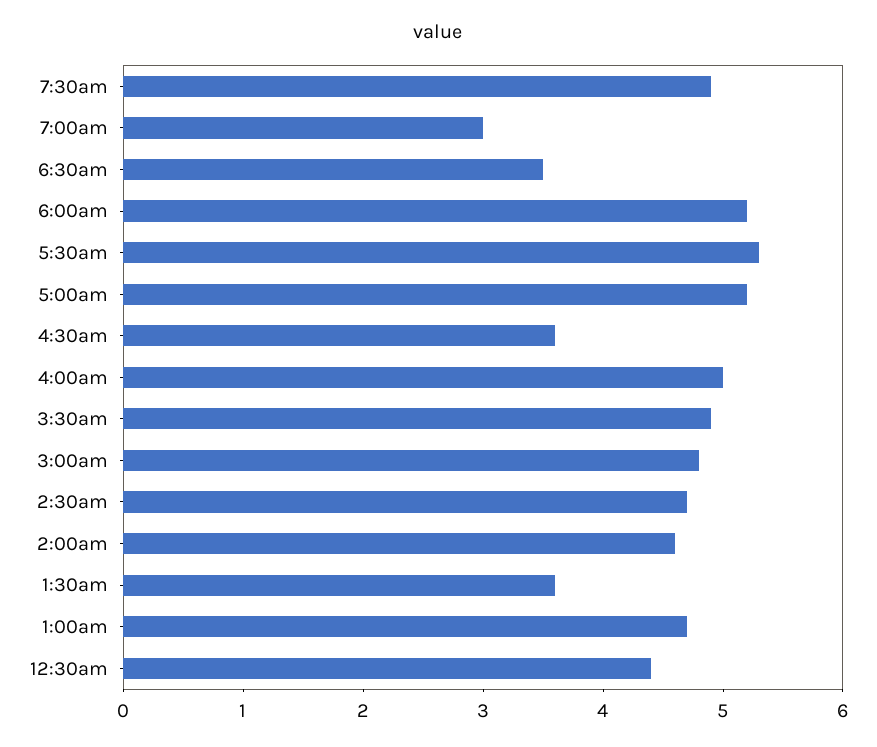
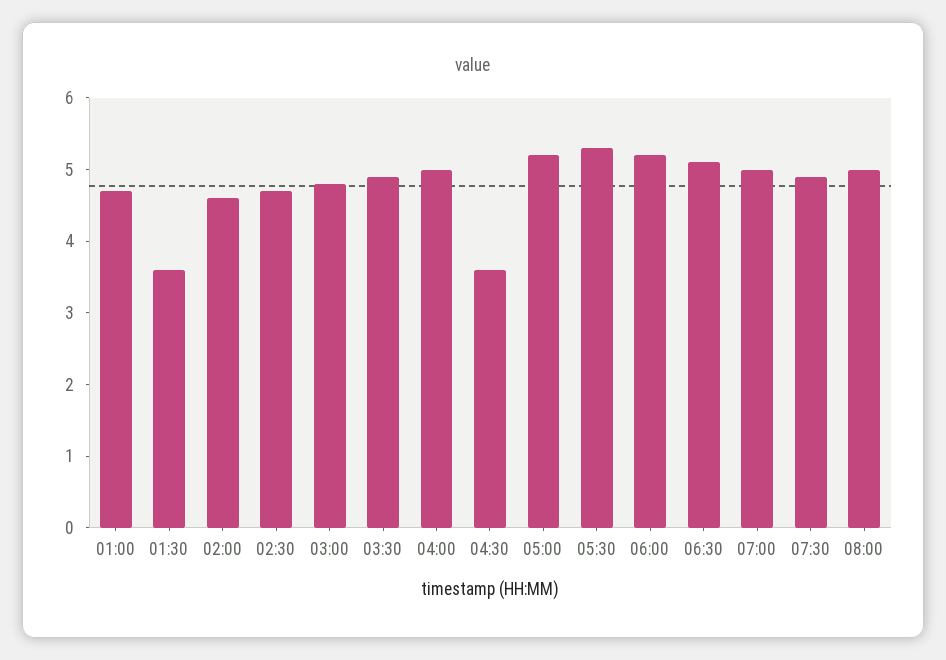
7:00am: 3 -> 5
6:30am: 3.5 -> 5
12:30am: 4.4 -> none
08:00: none -> 5

